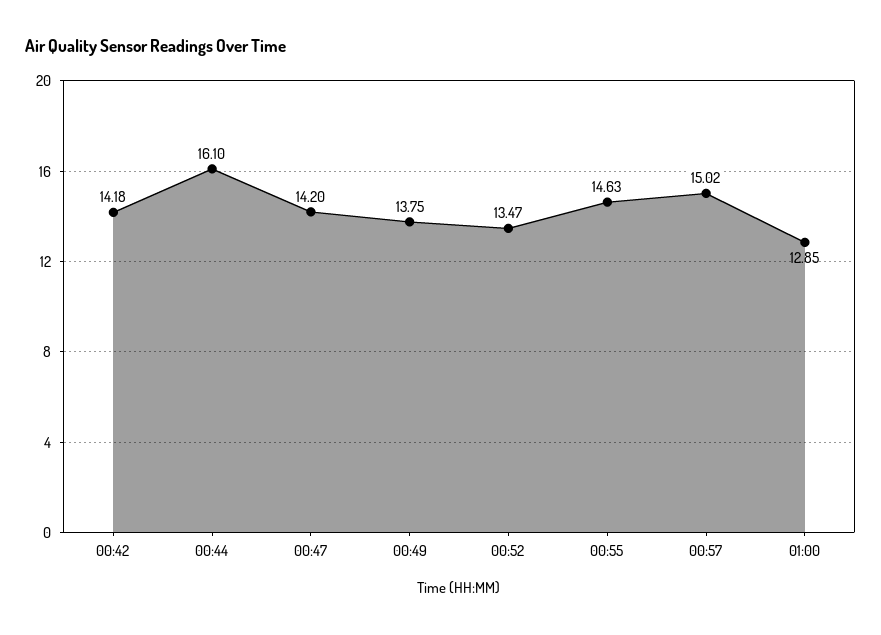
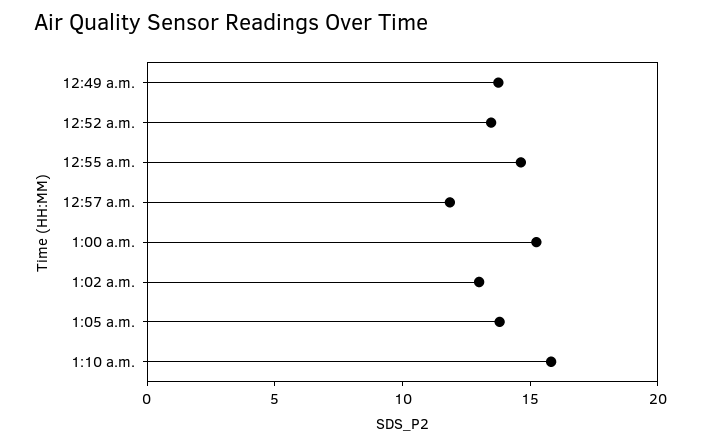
00:42: 14.18 -> none
00:44: 16.1 -> none
00:47: 14.2 -> none
00:57: 15.02 -> 12
01:00: 12.85 -> 15
1:02 a.m.: none -> 13
1:05 a.m.: none -> 14
1:10 a.m.: none -> 16

